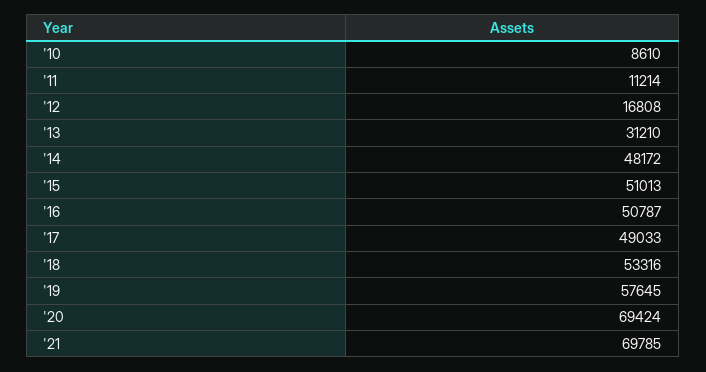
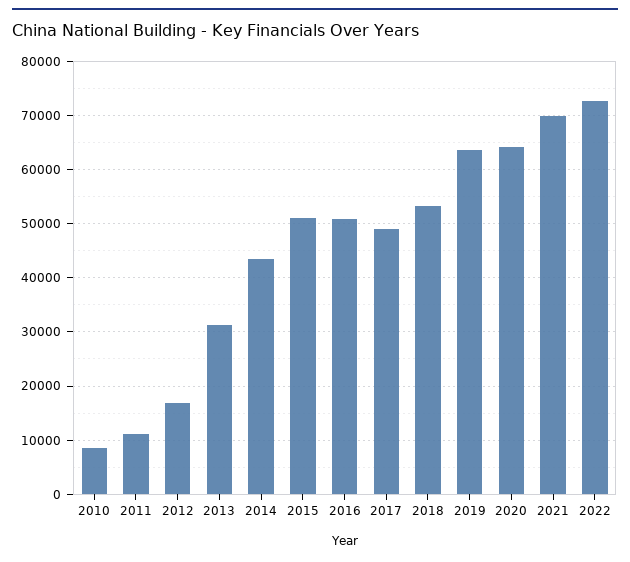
'14: 48172 -> 44000
'19: 57645 -> 64000
'20: 69424 -> 64000
2022: none -> 72000

